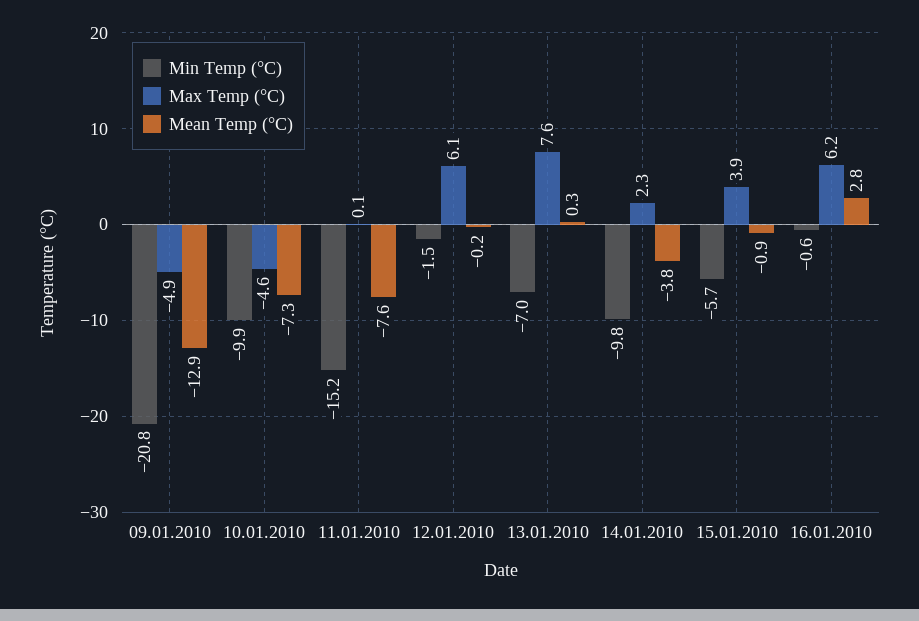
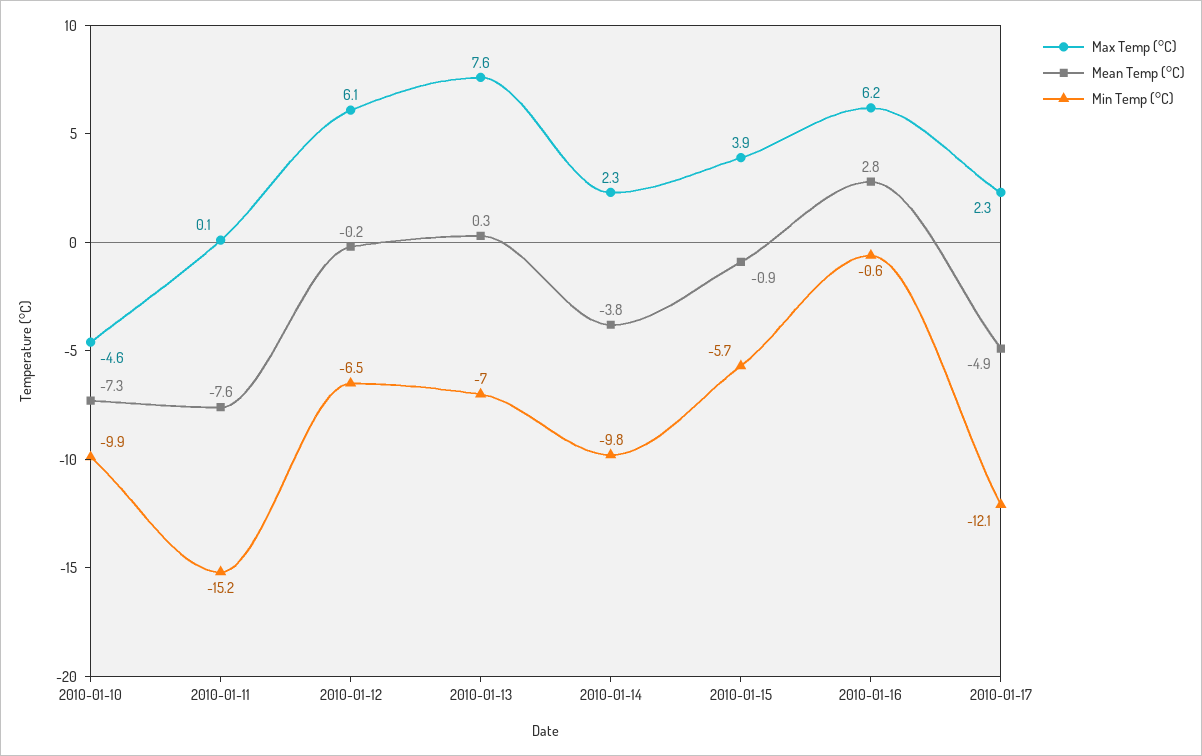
Min Temp (°C), 09.01.2010: -20.8 -> none
Max Temp (°C), 09.01.2010: -4.9 -> none
Mean Temp (°C), 09.01.2010: -12.9 -> none
Min Temp (°C), 12.01.2010: -1.5 -> -6.5
Max Temp (°C), 2010-01-17: none -> 2.3
Mean Temp (°C), 2010-01-17: none -> -4.9
Min Temp (°C), 2010-01-17: none -> -12.1

